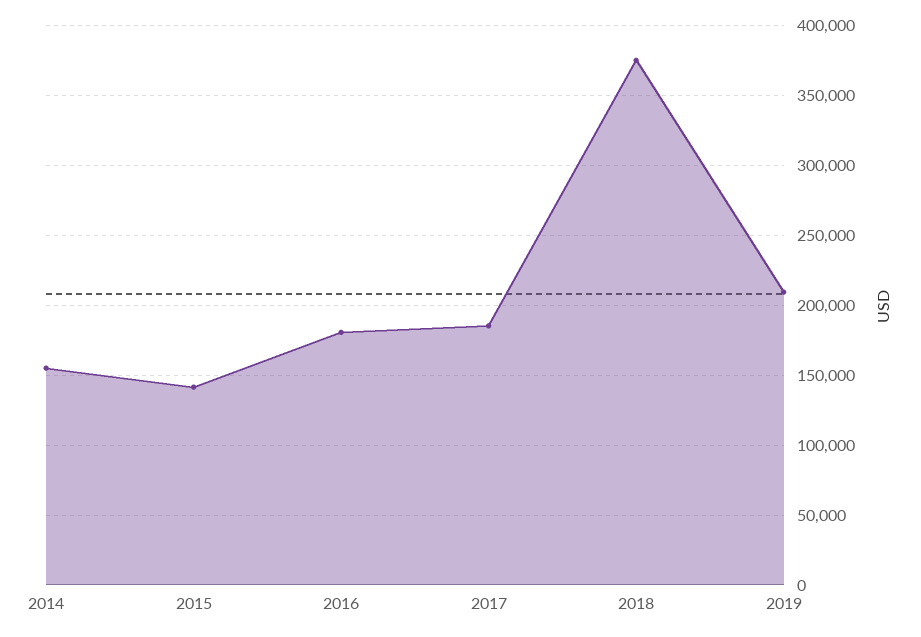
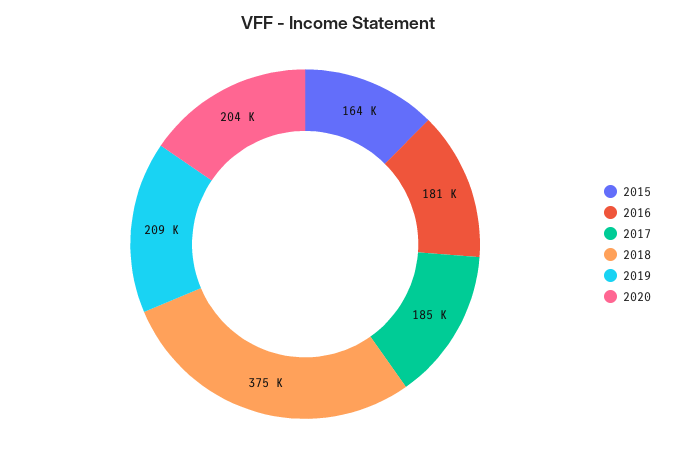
2014: 155000 -> none
2015: 140000 -> 164000
2020: none -> 204000

